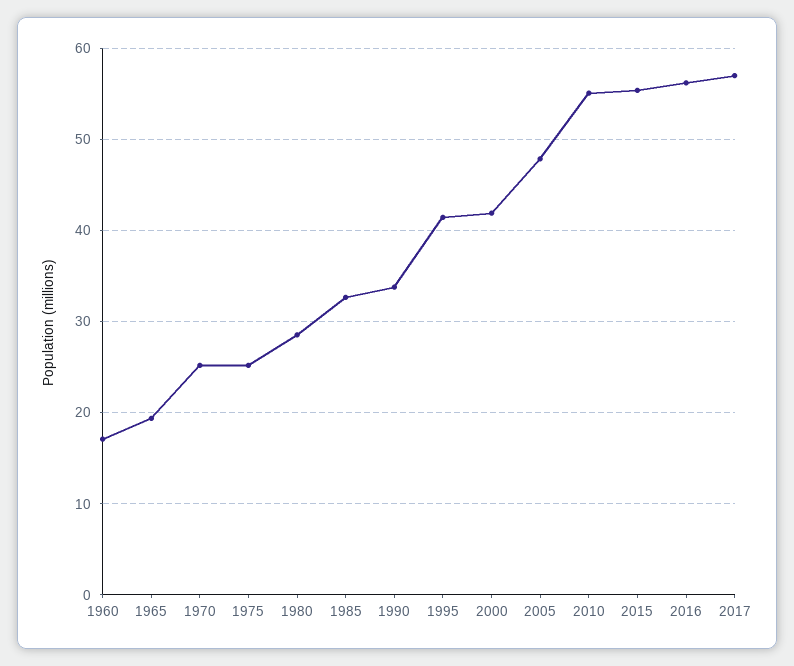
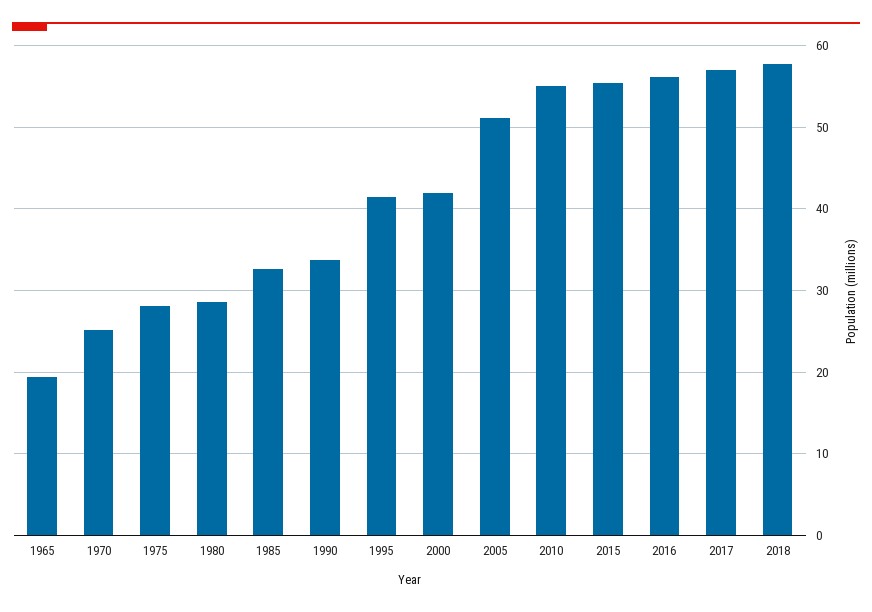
1960: 17 -> none
1975: 25 -> 28
2005: 48 -> 51
2018: none -> 58

